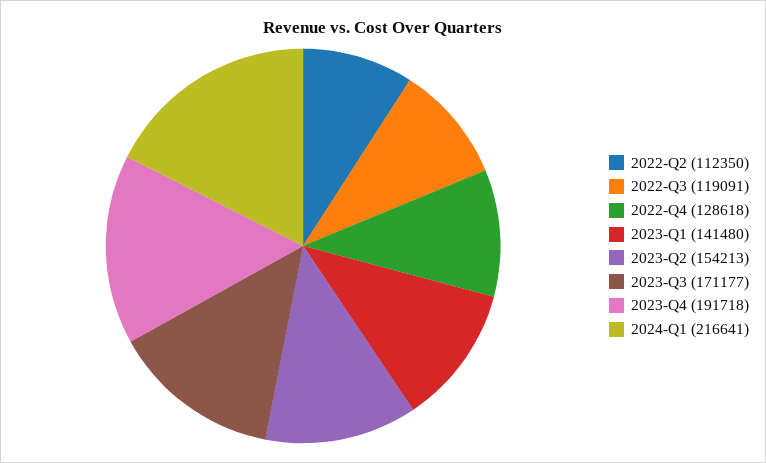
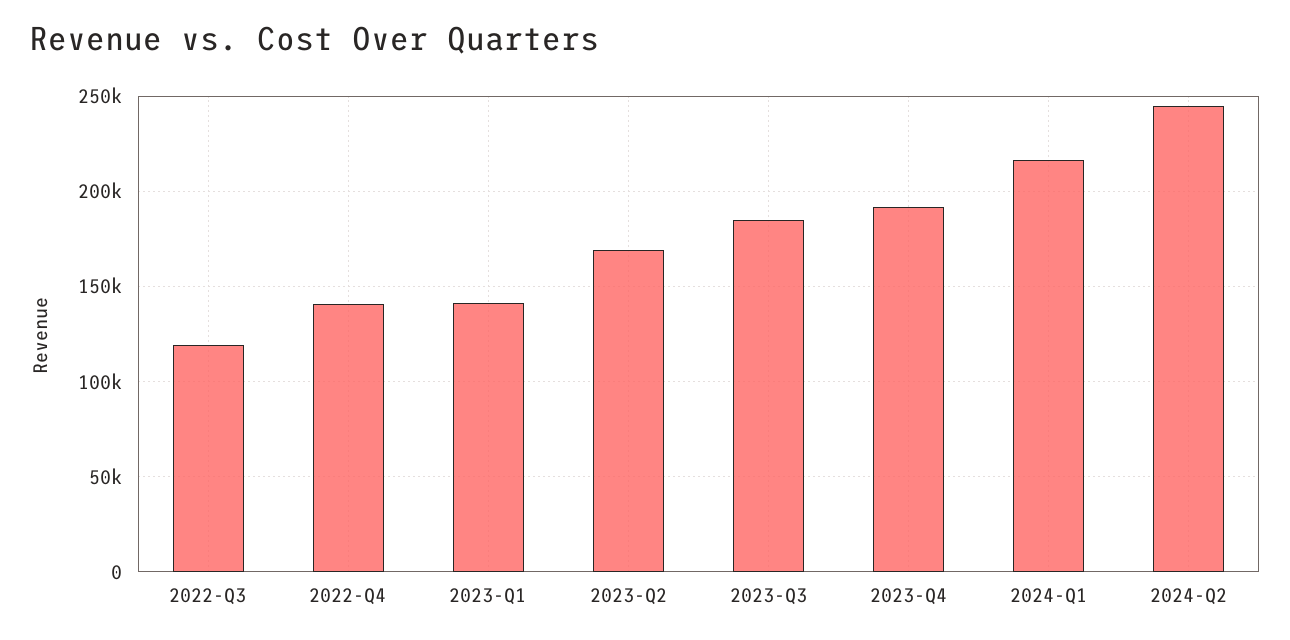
2022-Q2: 112350 -> none
2022-Q4: 128618 -> 140000
2023-Q2: 154213 -> 170000
2023-Q3: 171177 -> 185000
2024-Q2: none -> 245000

